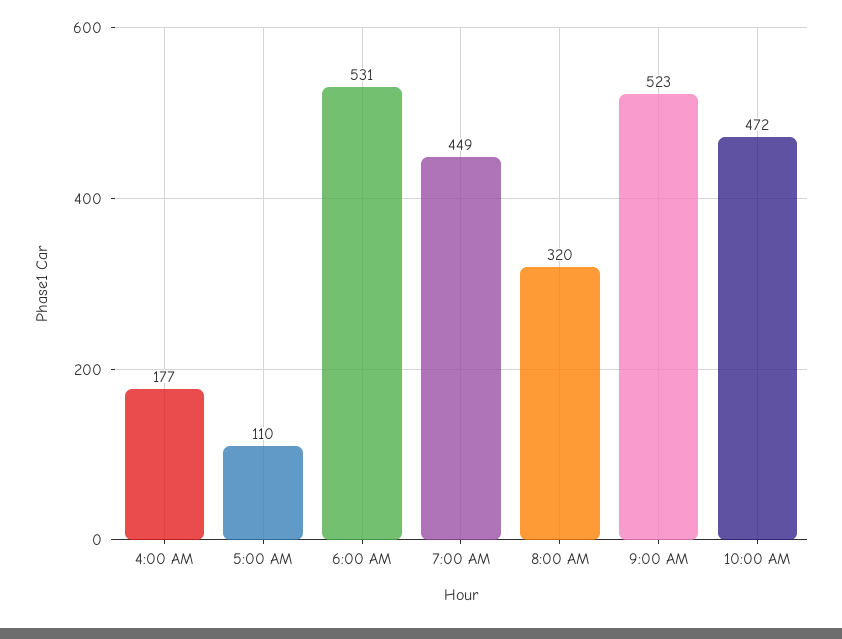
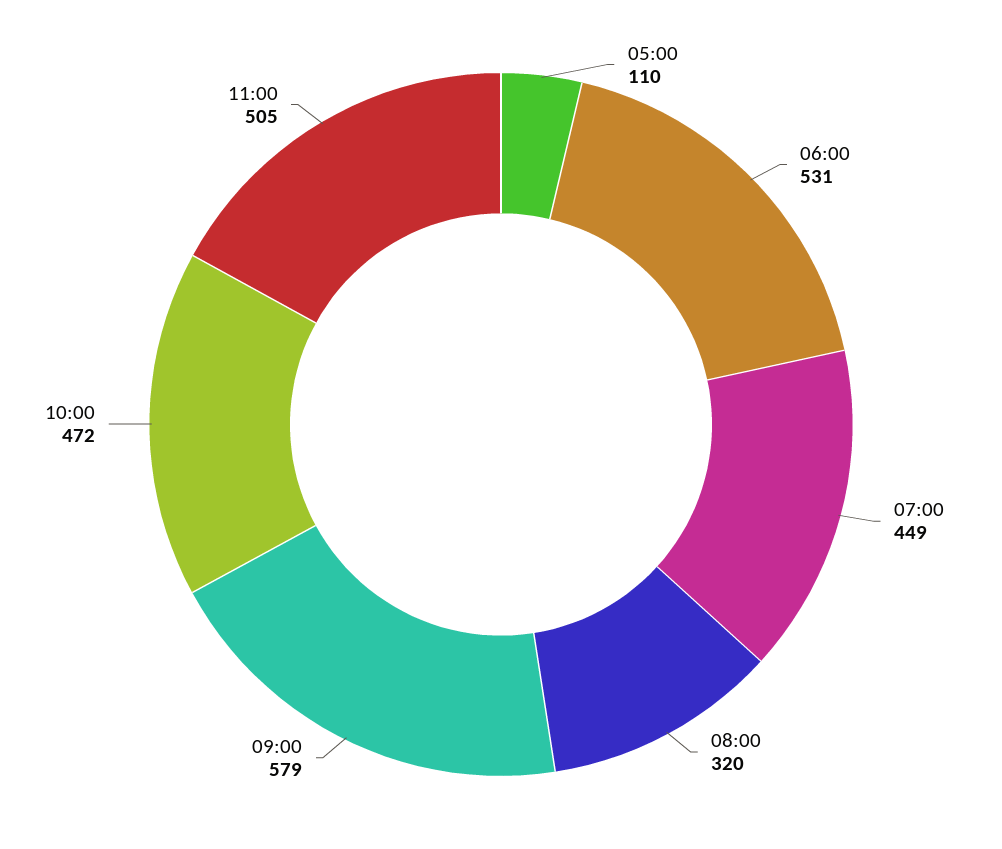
4:00 AM: 177 -> none
9:00 AM: 523 -> 579
11:00: none -> 505

